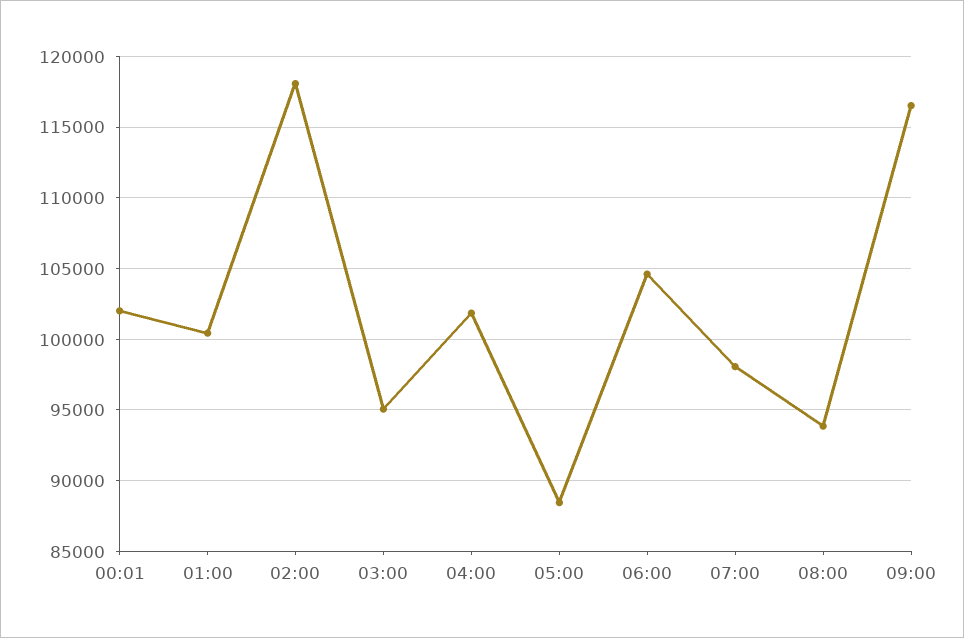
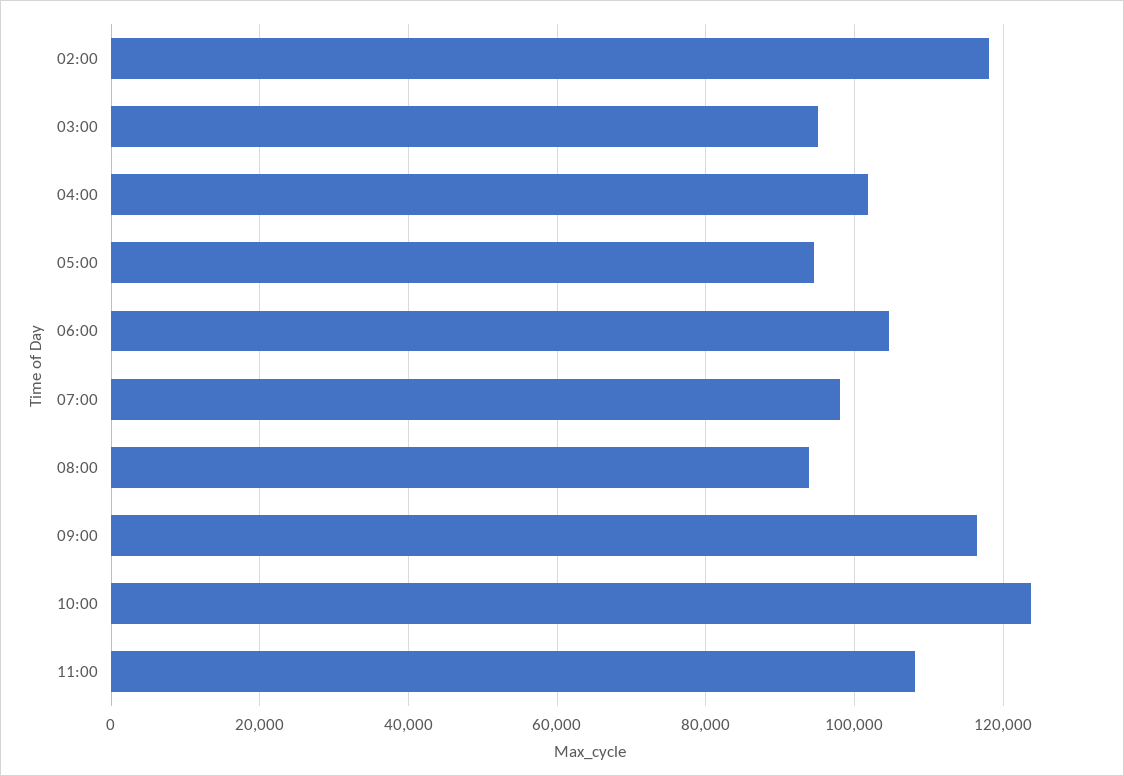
00:01: 102000 -> none
01:00: 100500 -> none
05:00: 88500 -> 94000
10:00: none -> 124000
11:00: none -> 108000

